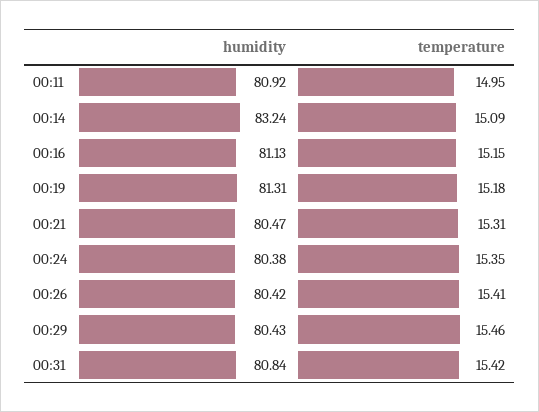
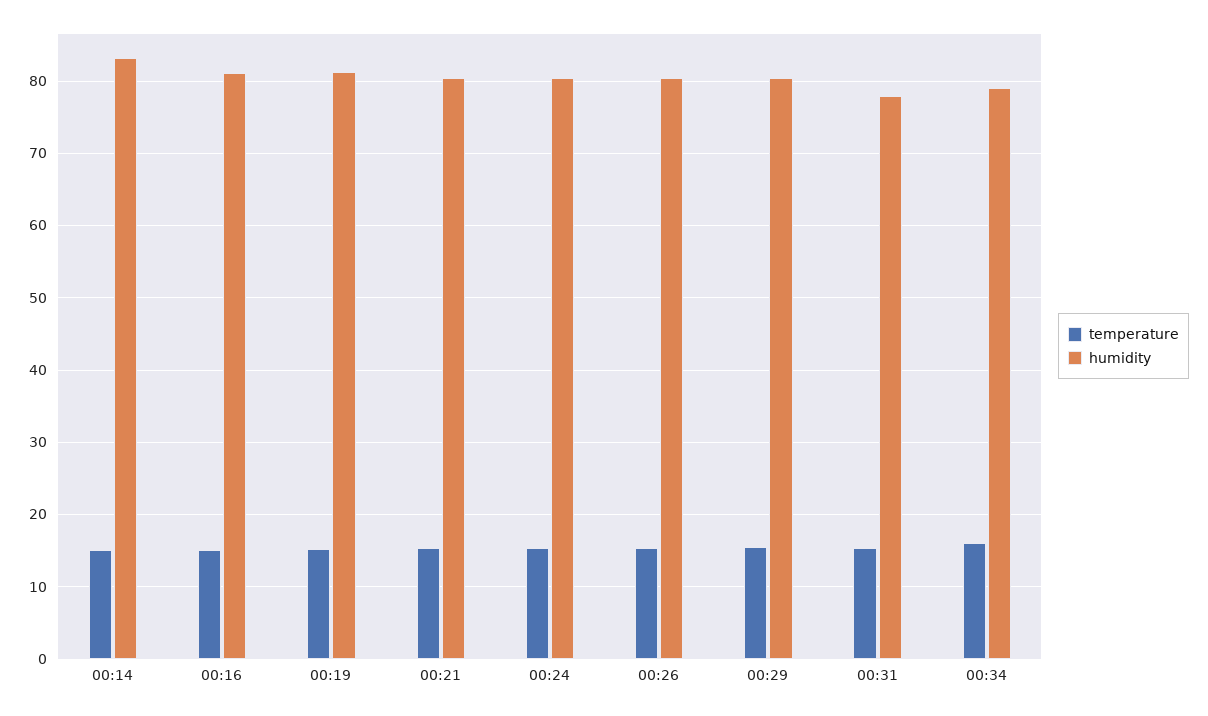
humidity, 00:11: 80.92 -> none
temperature, 00:11: 14.95 -> none
humidity, 00:31: 80.84 -> 78
temperature, 00:34: none -> 16
humidity, 00:34: none -> 79

